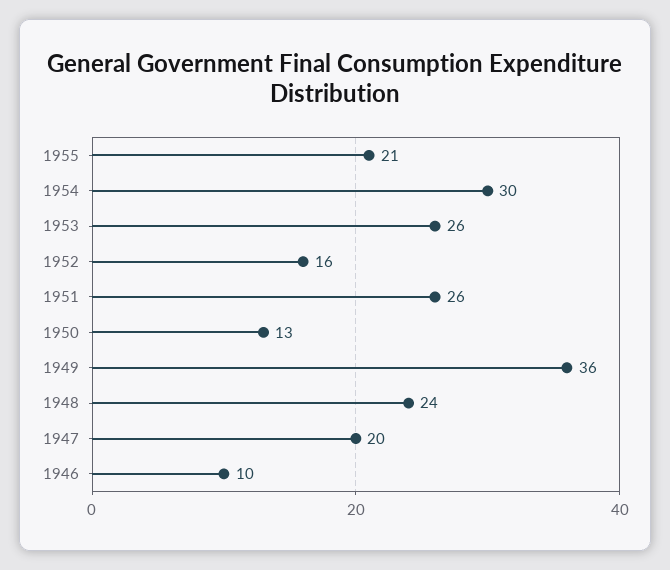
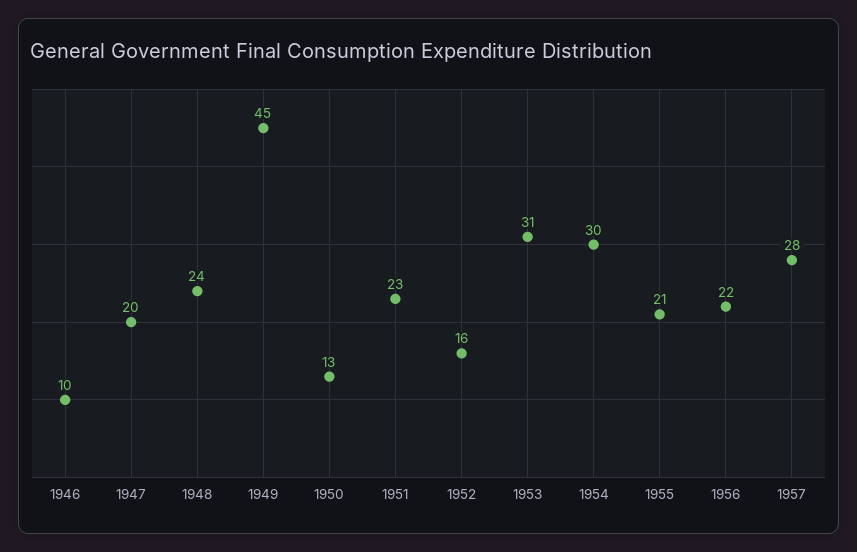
1953: 26 -> 31
1951: 26 -> 23
1949: 36 -> 45
1956: none -> 22
1957: none -> 28

